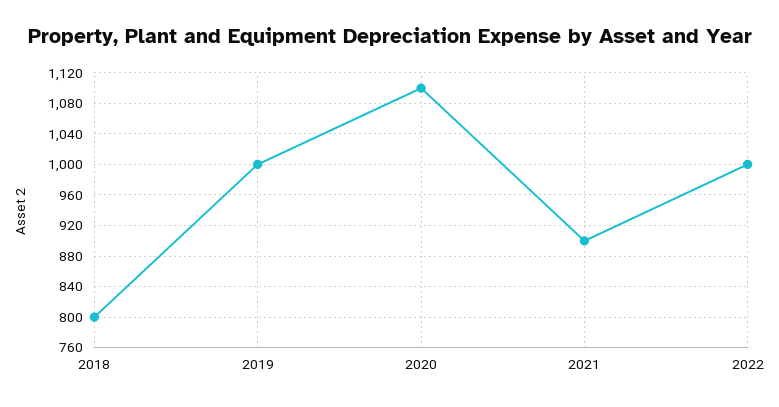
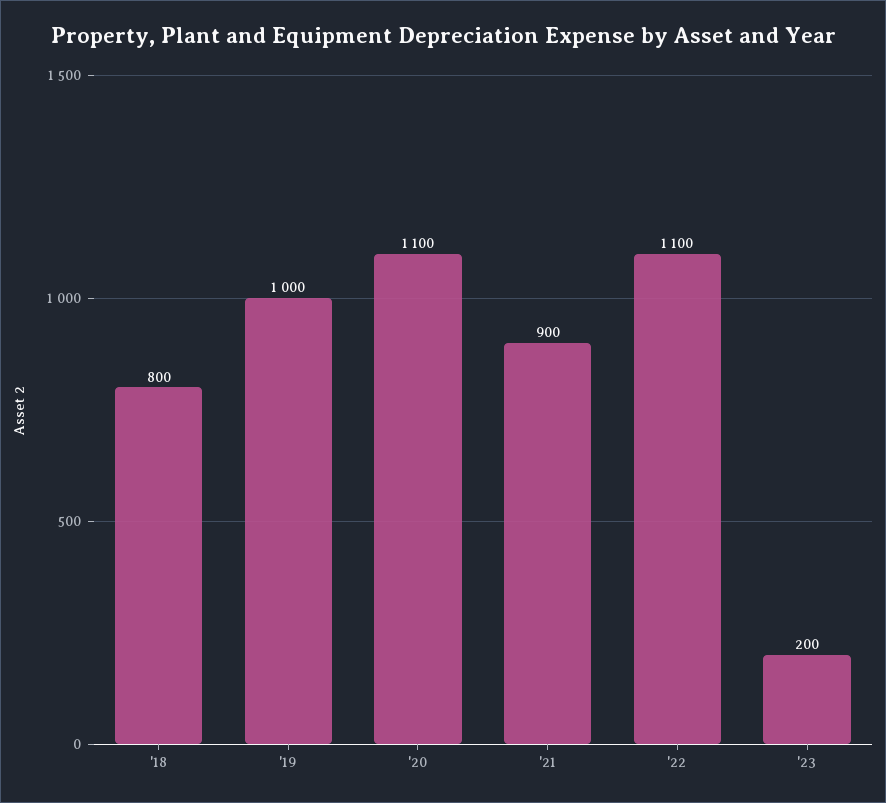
2022: 1000 -> 1100
'23: none -> 200

